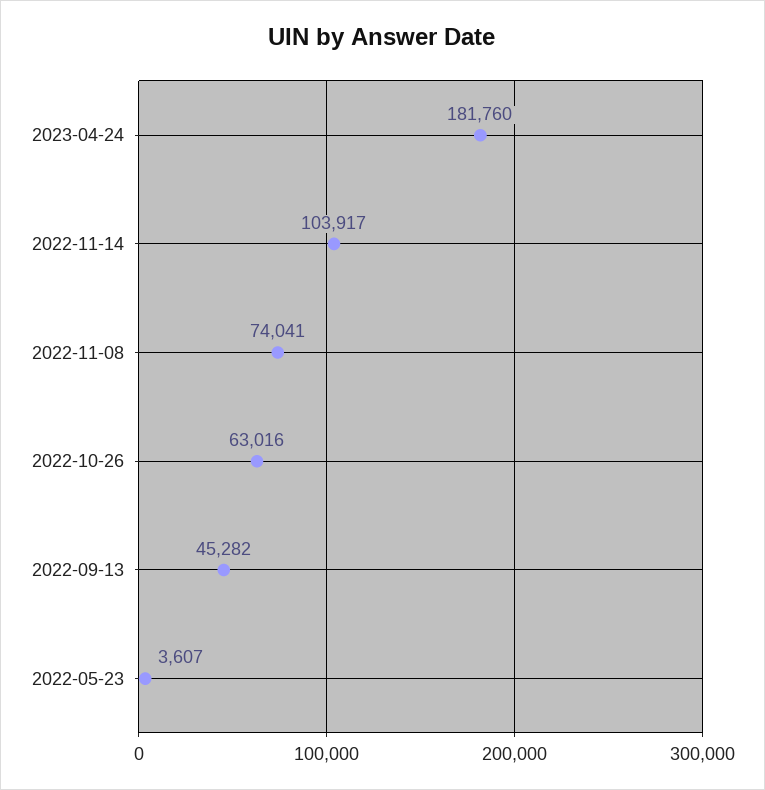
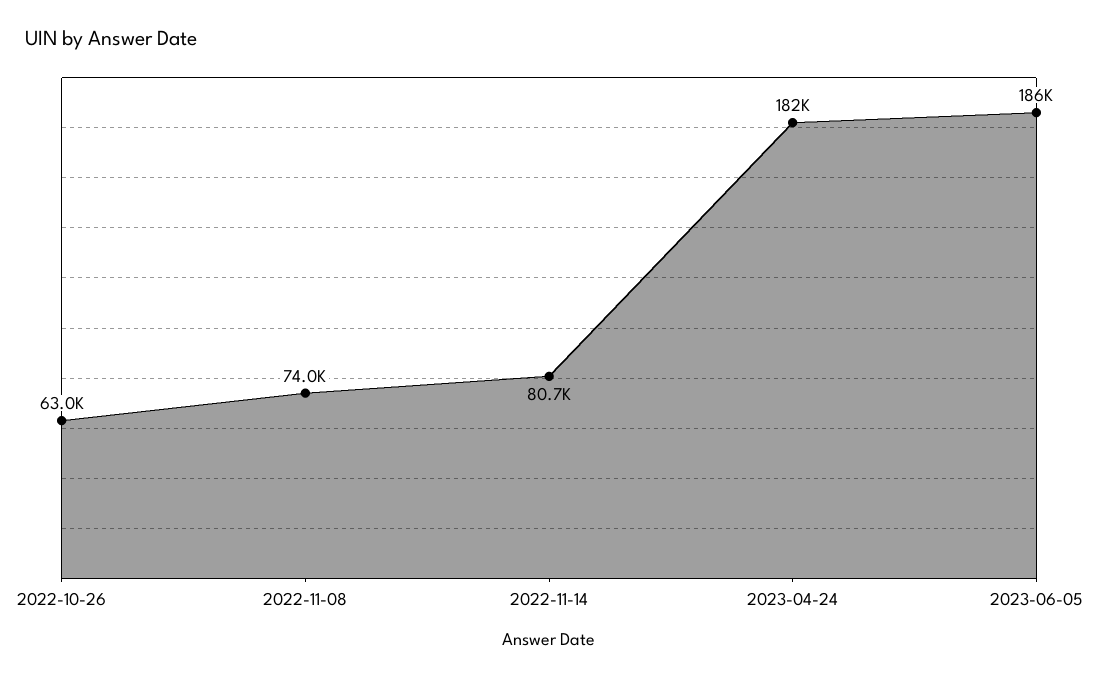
2022-11-14: 103917 -> 80700
2022-09-13: 45282 -> none
2022-05-23: 3607 -> none
2023-06-05: none -> 186000

